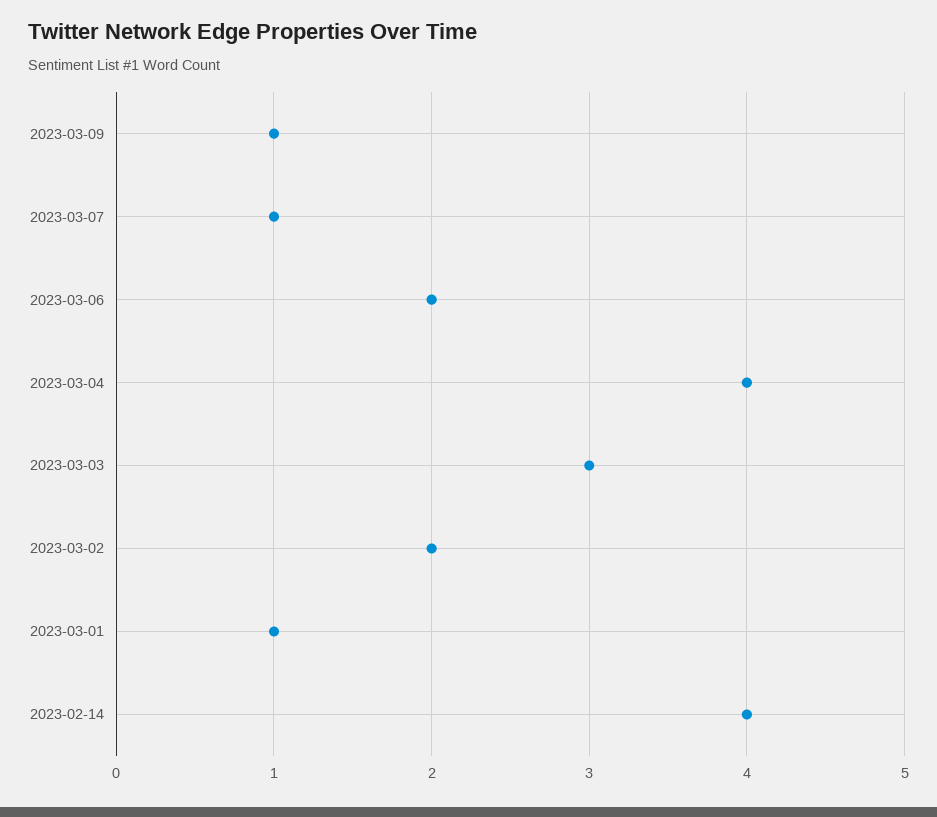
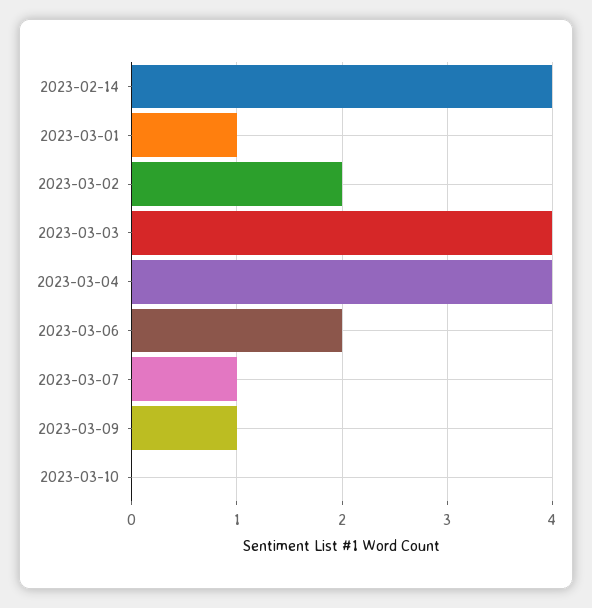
2023-03-03: 3 -> 4
2023-03-10: none -> 0

